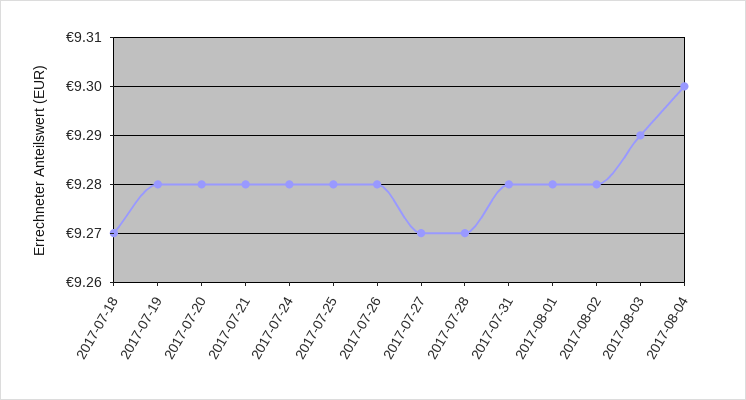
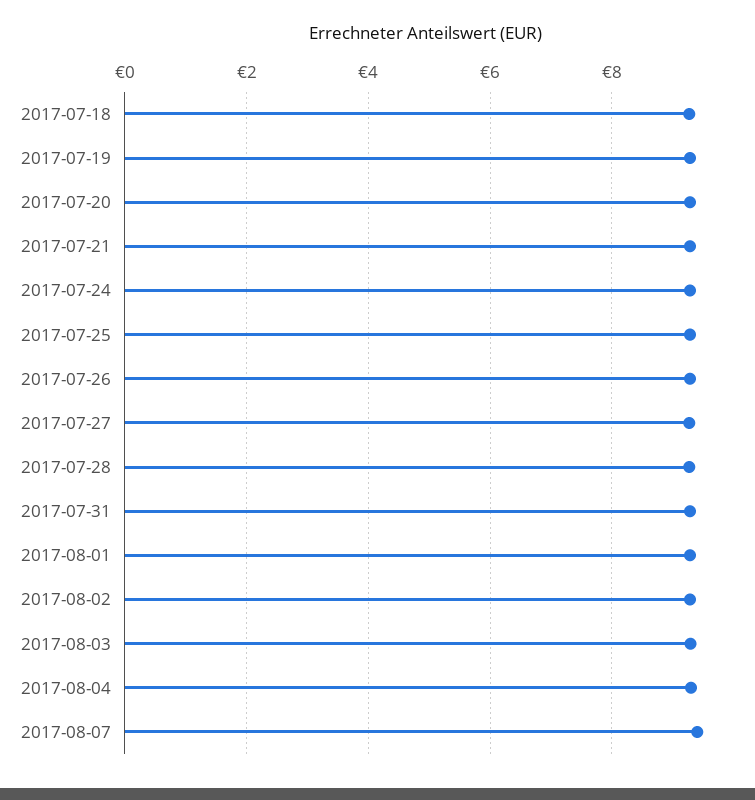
2017-08-07: none -> 9.4

